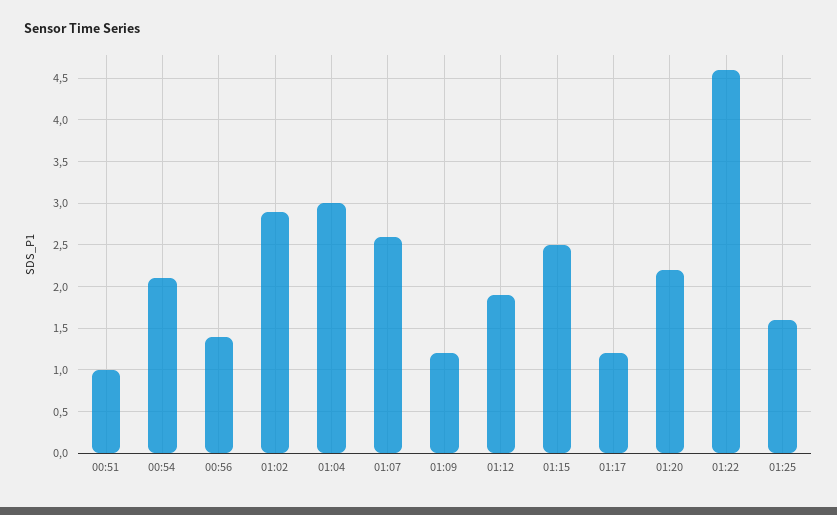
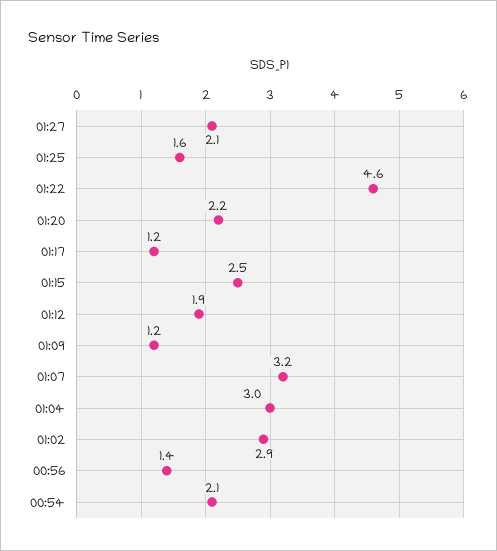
00:51: 1 -> none
01:07: 2.6 -> 3.2
01:27: none -> 2.1

